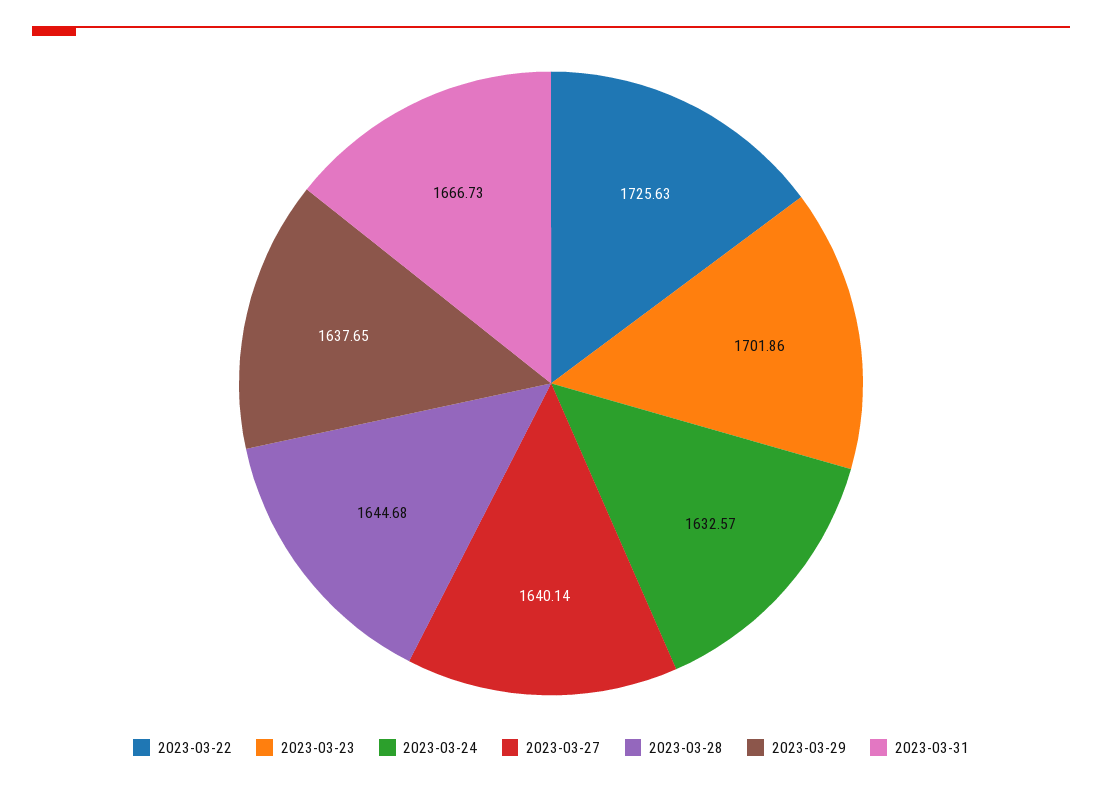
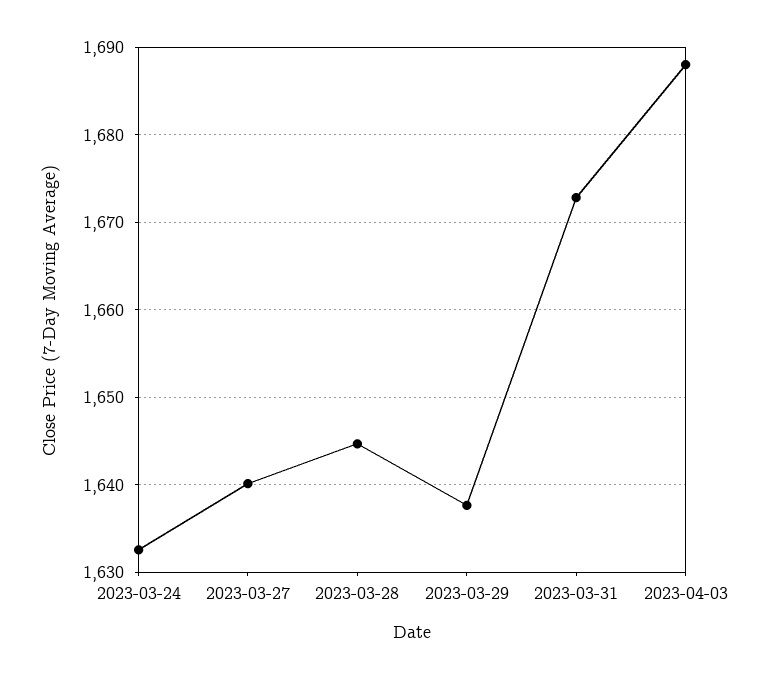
2023-03-22: 1725.63 -> none
2023-03-23: 1701.86 -> none
2023-03-31: 1666.73 -> 1673
2023-04-03: none -> 1688

